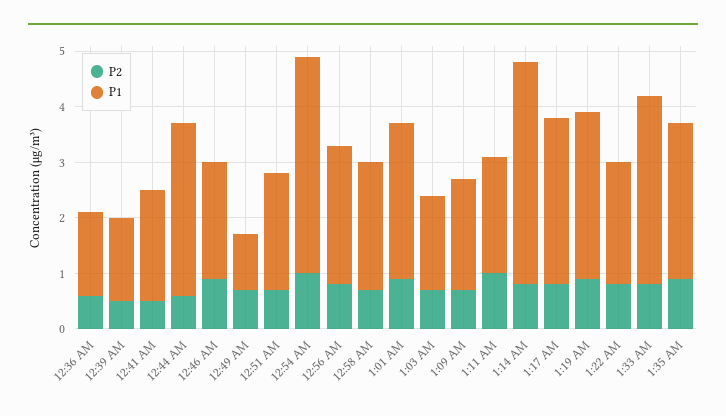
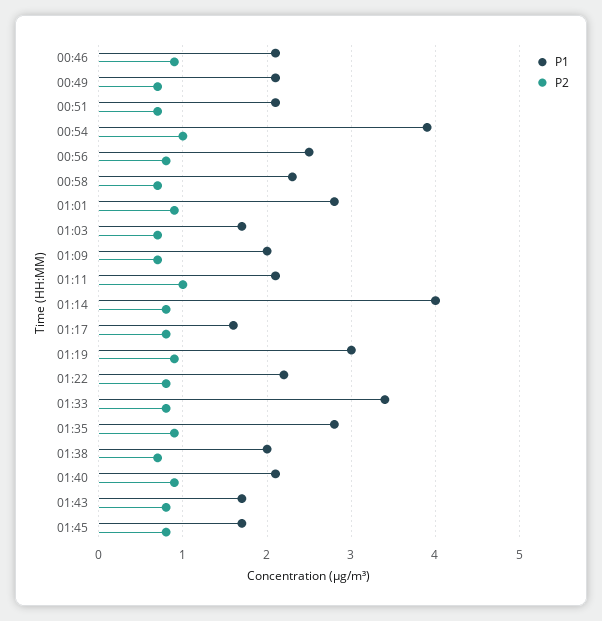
P2, 12:36 AM: 0.5 -> none
P1, 12:36 AM: 1.5 -> none
P2, 12:39 AM: 0.5 -> none
P1, 12:39 AM: 1.5 -> none
P2, 12:41 AM: 0.5 -> none
P1, 12:41 AM: 2 -> none
P2, 12:44 AM: 0.5 -> none
P1, 12:44 AM: 3 -> none
P1, 12:49 AM: 1 -> 2.1
P1, 1:17 AM: 3 -> 1.6
P1, 01:38: none -> 2
P2, 01:38: none -> 0.7
P1, 01:40: none -> 2.1
P2, 01:40: none -> 0.9
P1, 01:43: none -> 1.7
P2, 01:43: none -> 0.8
P1, 01:45: none -> 1.7
P2, 01:45: none -> 0.8

